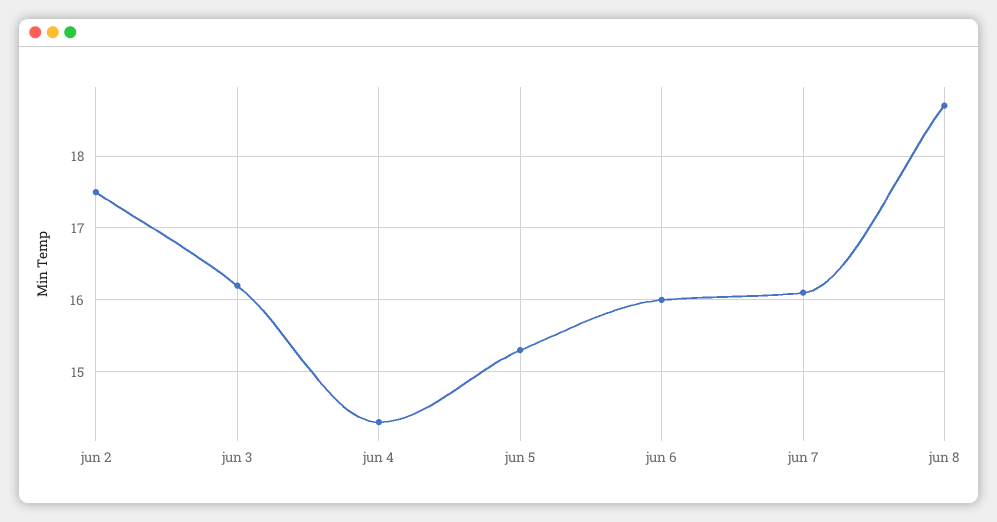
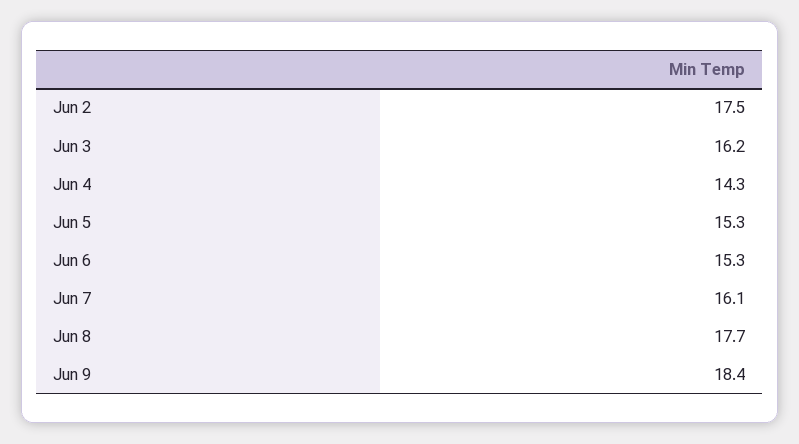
jun 6: 16 -> 15.3
jun 8: 18.7 -> 17.7
Jun 9: none -> 18.4

